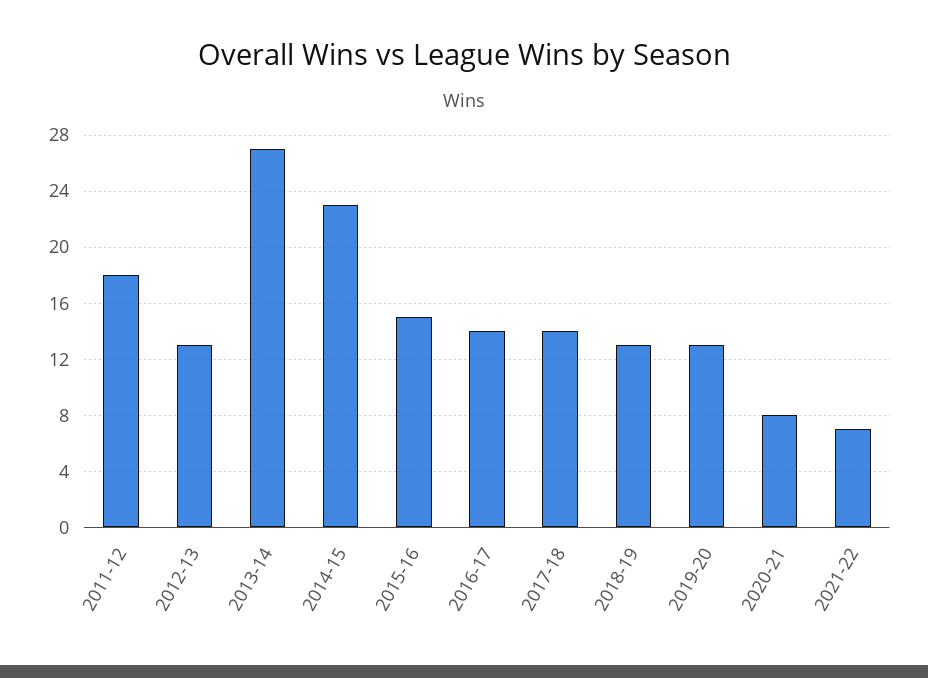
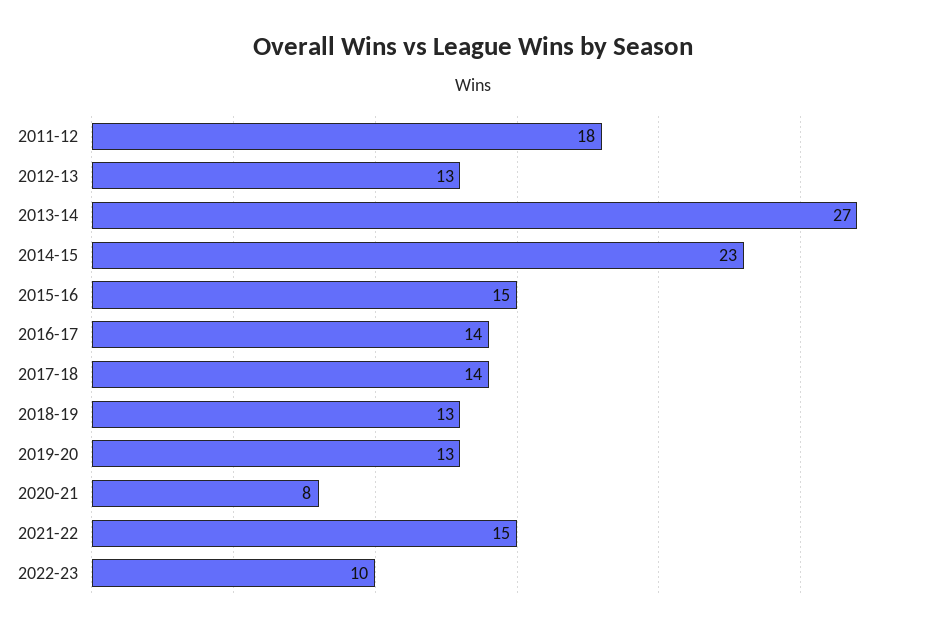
2021-22: 7 -> 15
2022-23: none -> 10

